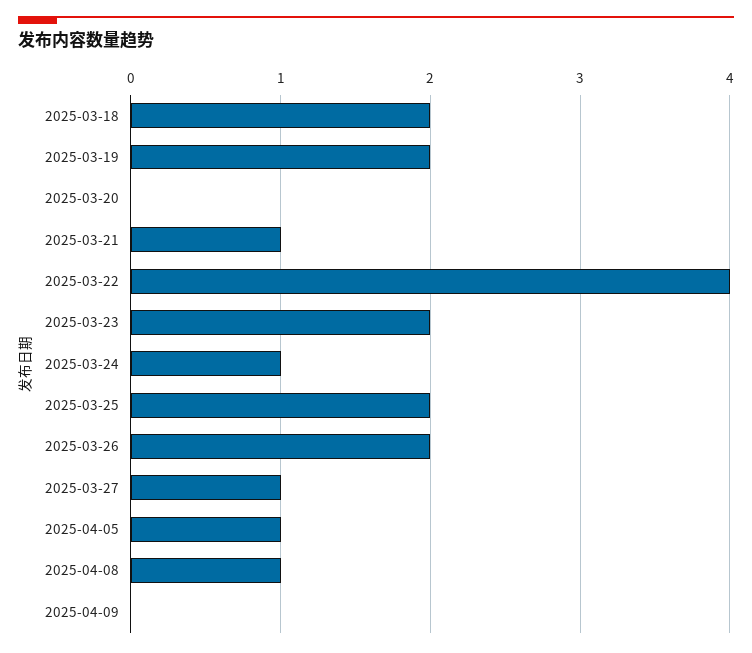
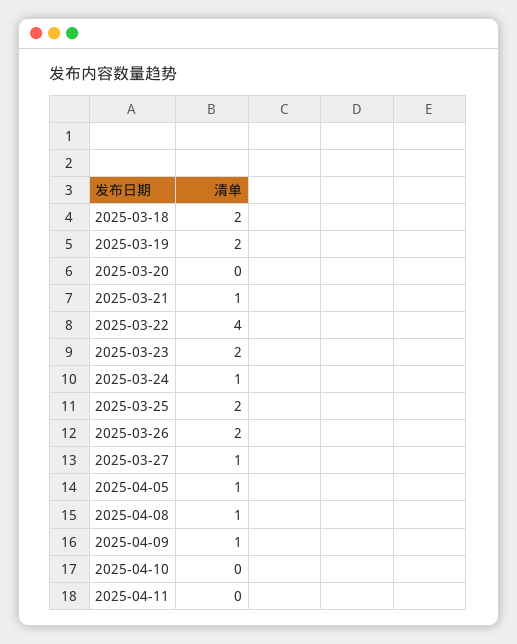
2025-04-09: 0 -> 1
2025-04-10: none -> 0
2025-04-11: none -> 0

